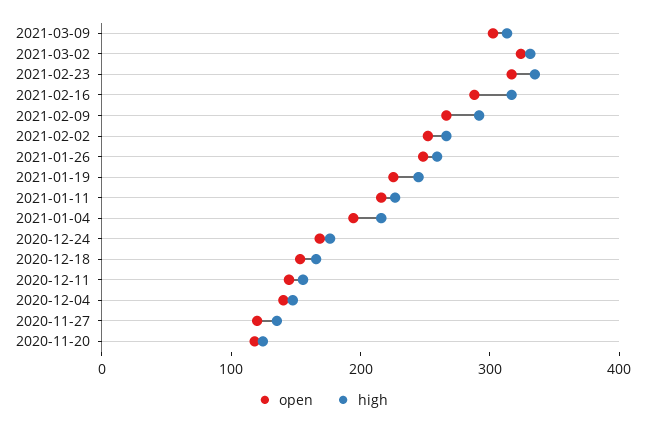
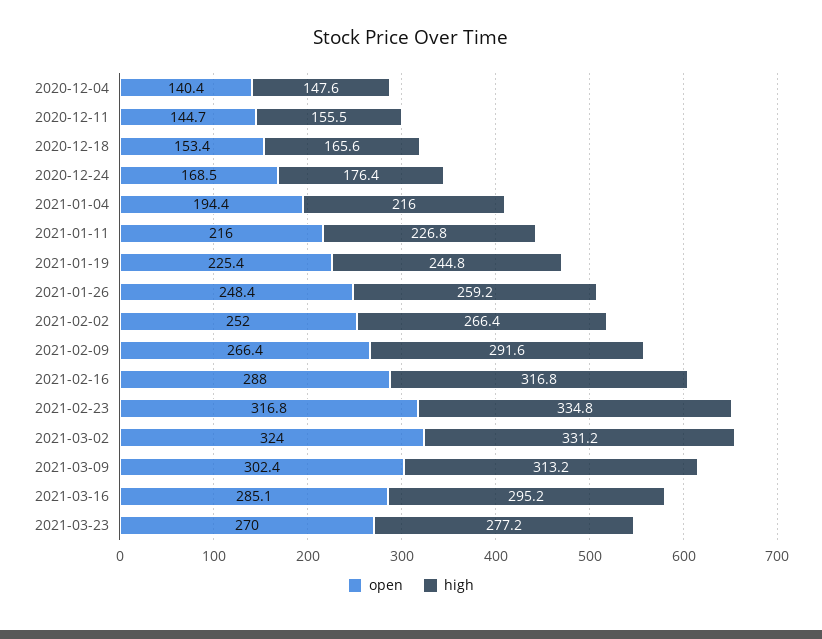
open, 2020-11-27: 120 -> none
high, 2020-11-27: 140 -> none
open, 2020-11-20: 120 -> none
high, 2020-11-20: 120 -> none
open, 2021-03-16: none -> 285.1
high, 2021-03-16: none -> 295.2
open, 2021-03-23: none -> 270
high, 2021-03-23: none -> 277.2

